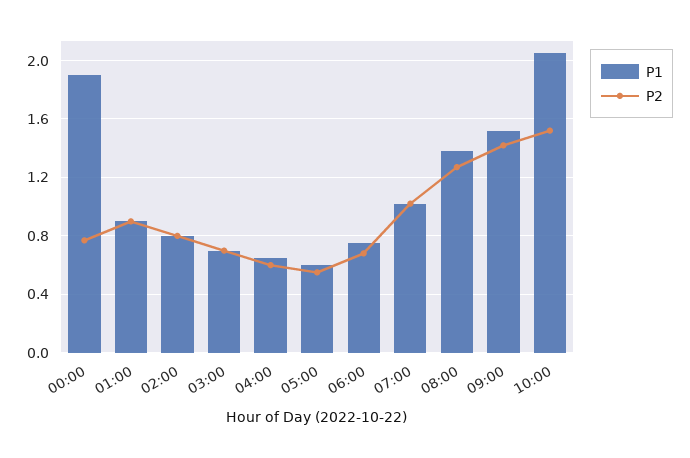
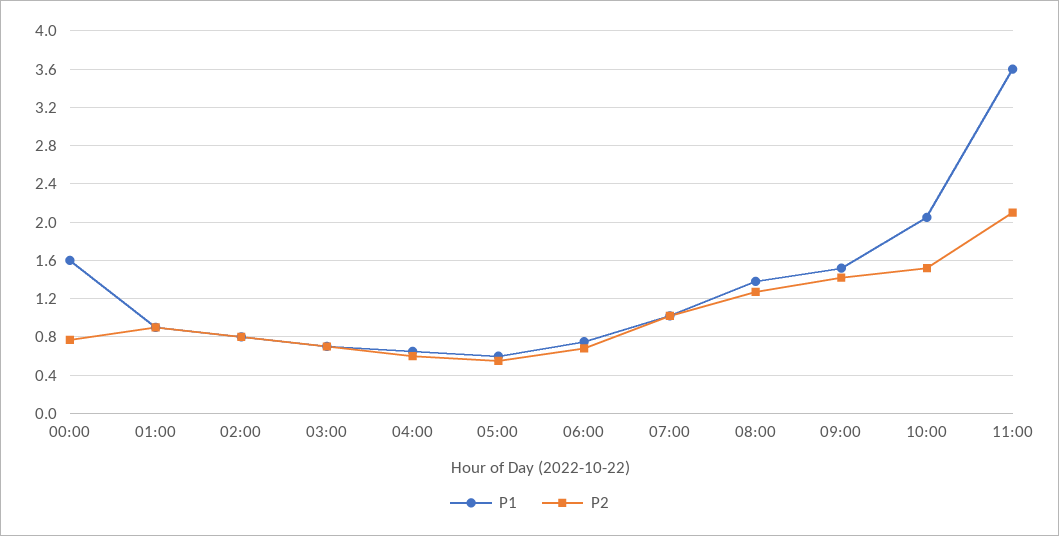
P1, 00:00: 1.9 -> 1.6
P1, 11:00: none -> 3.6
P2, 11:00: none -> 2.1

